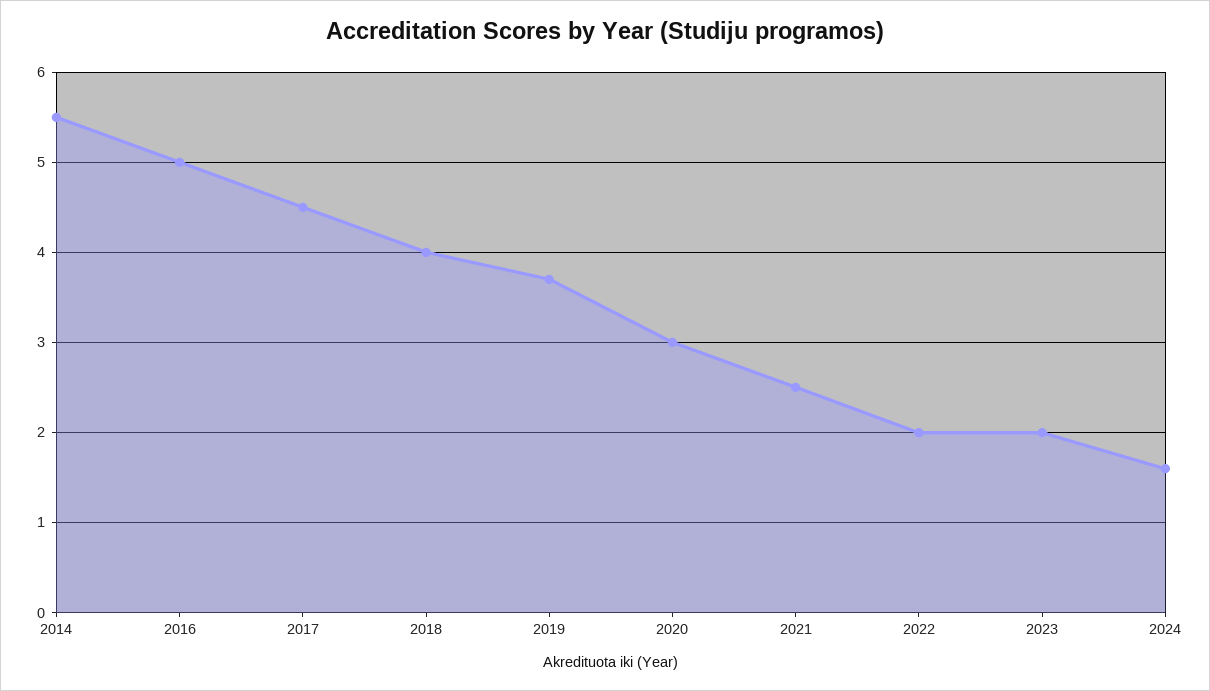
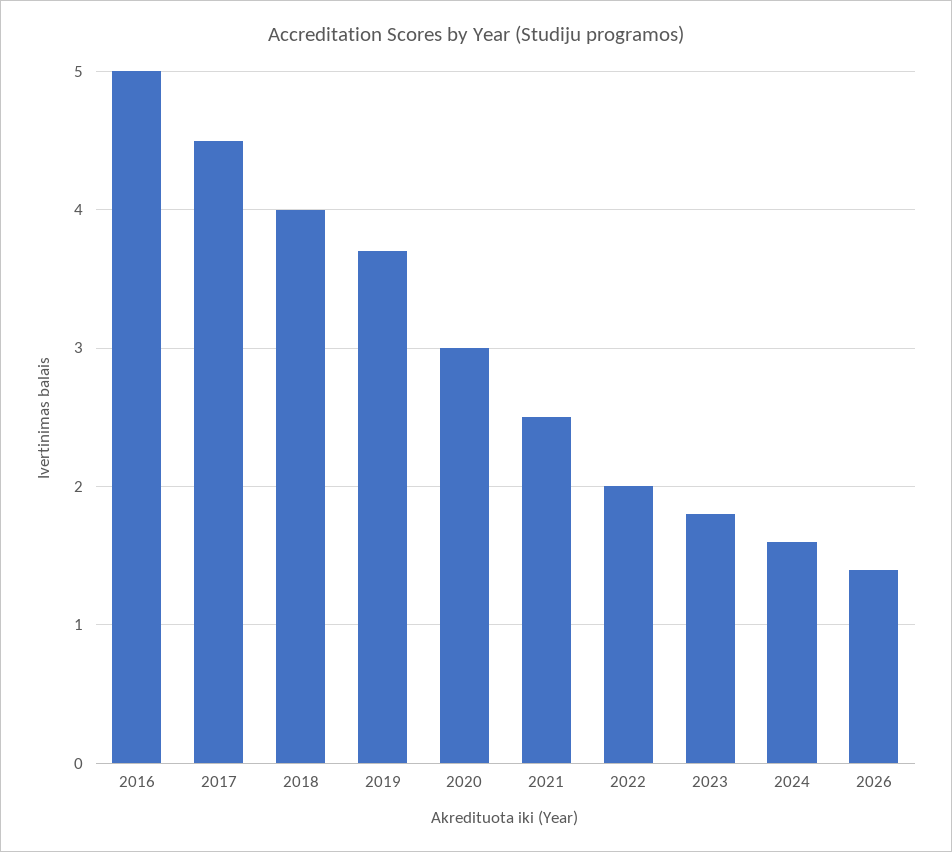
2014: 5.5 -> none
2023: 2 -> 1.8
2026: none -> 1.4

